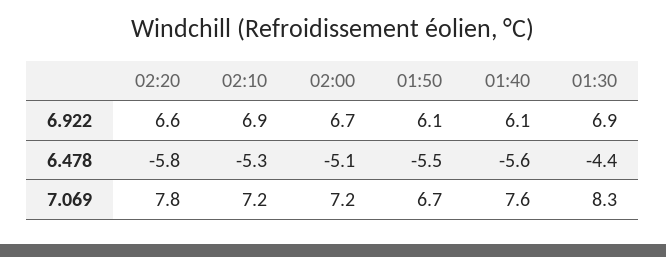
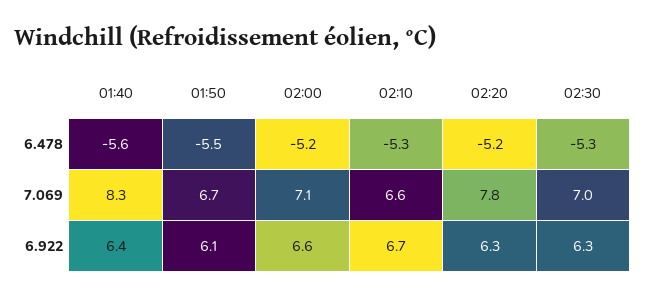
02:20, 6.922: 6.6 -> 6.3
02:10, 6.922: 6.9 -> 6.7
02:00, 6.922: 6.7 -> 6.6
01:40, 6.922: 6.1 -> 6.4
01:30, 6.922: 6.9 -> none
02:20, 6.478: -5.8 -> -5.2
02:00, 6.478: -5.1 -> -5.2
01:30, 6.478: -4.4 -> none
02:10, 7.069: 7.2 -> 6.6
02:00, 7.069: 7.2 -> 7.1
01:40, 7.069: 7.6 -> 8.3
01:30, 7.069: 8.3 -> none
02:30, 6.478: none -> -5.3
02:30, 7.069: none -> 7
02:30, 6.922: none -> 6.3

